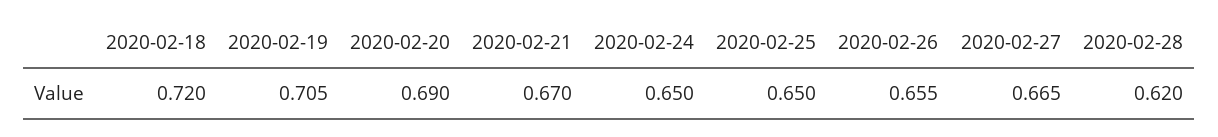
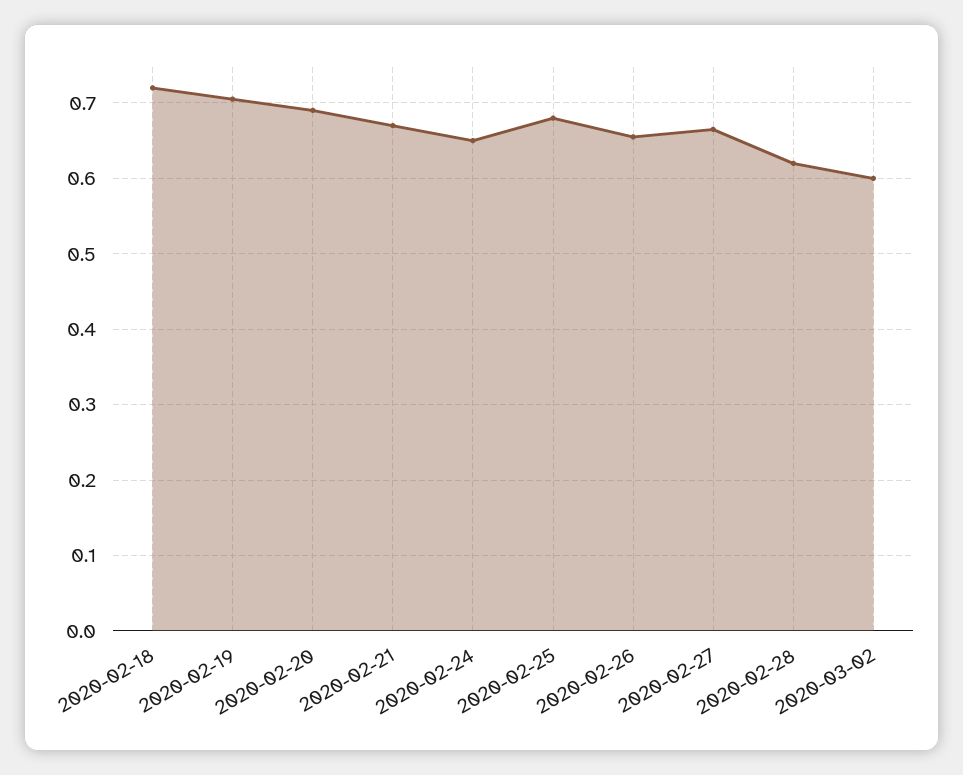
2020-02-25: 0.65 -> 0.68
2020-03-02: none -> 0.6

